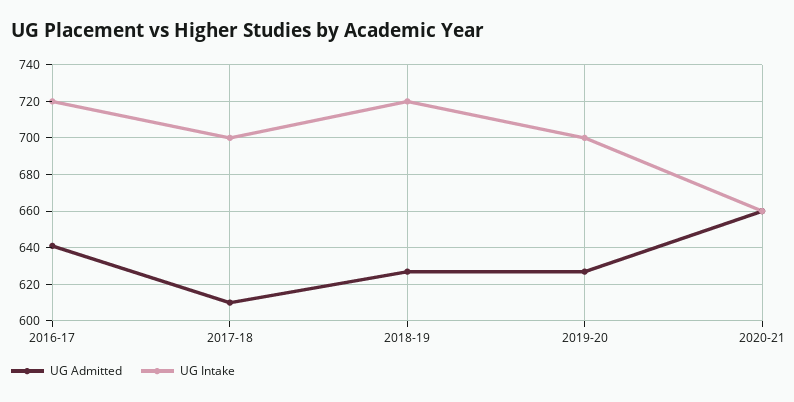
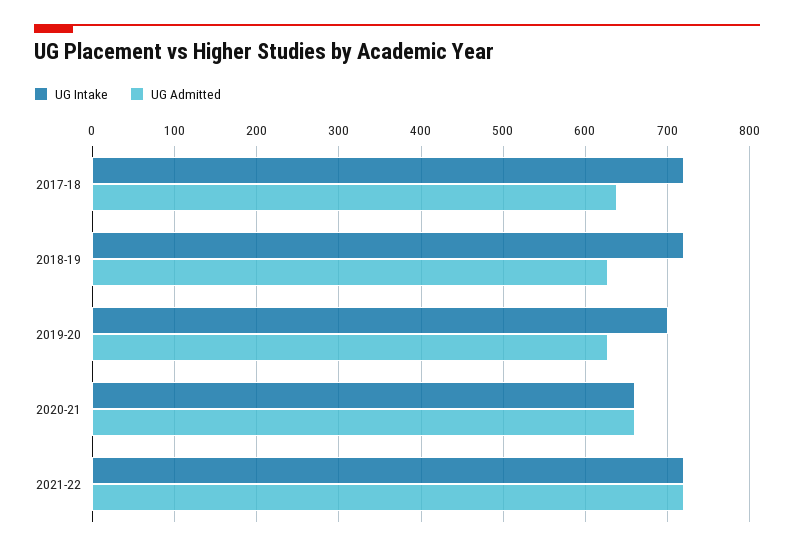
UG Admitted, 2016-17: 640 -> none
UG Intake, 2016-17: 720 -> none
UG Admitted, 2017-18: 610 -> 640
UG Intake, 2017-18: 700 -> 720
UG Intake, 2021-22: none -> 720
UG Admitted, 2021-22: none -> 720

